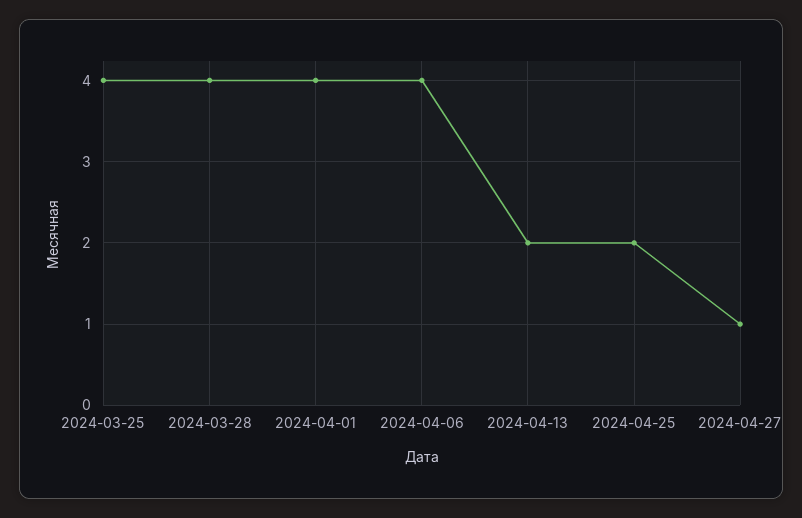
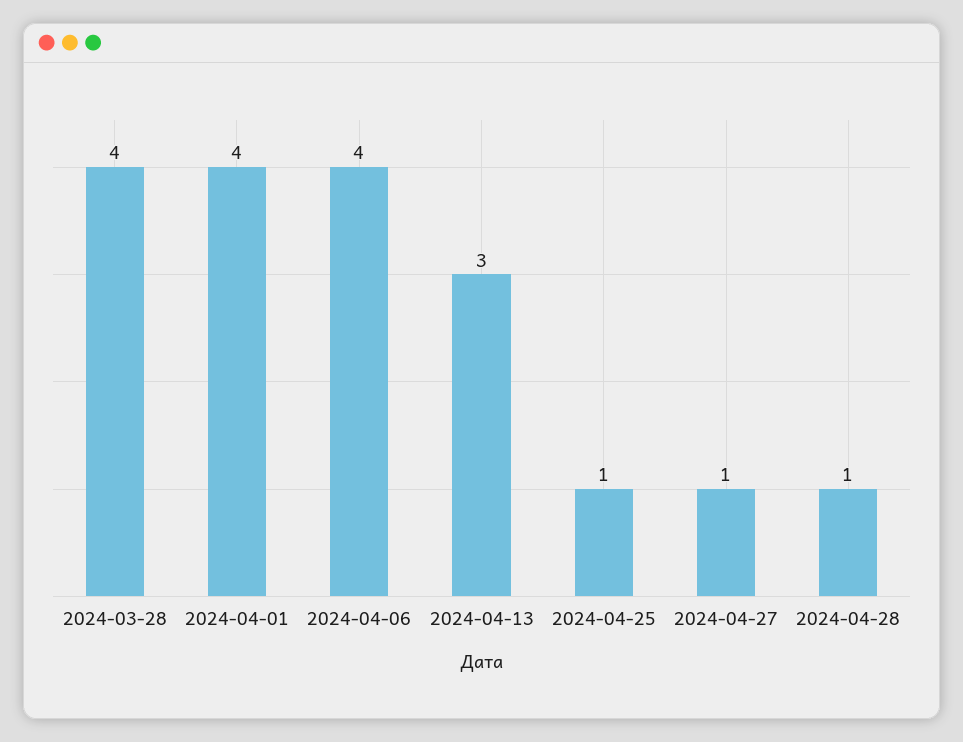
2024-03-25: 4 -> none
2024-04-13: 2 -> 3
2024-04-25: 2 -> 1
2024-04-28: none -> 1

